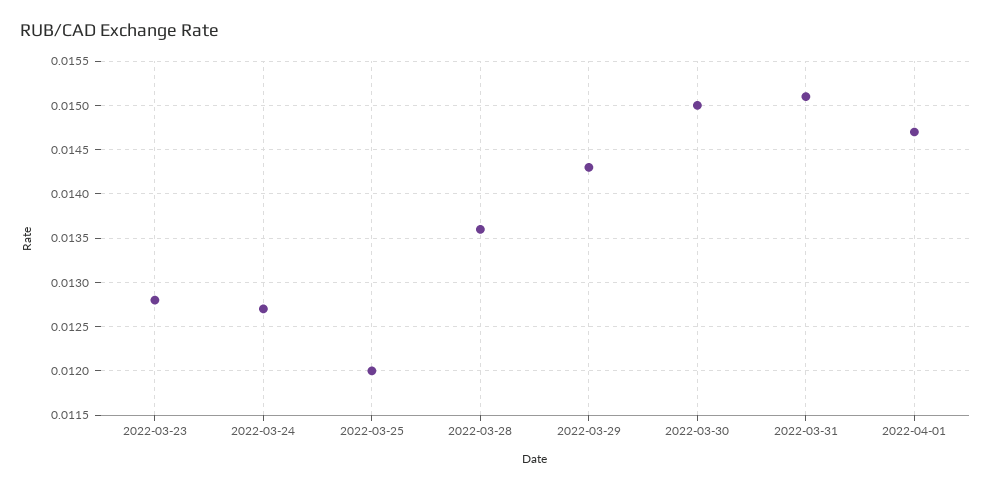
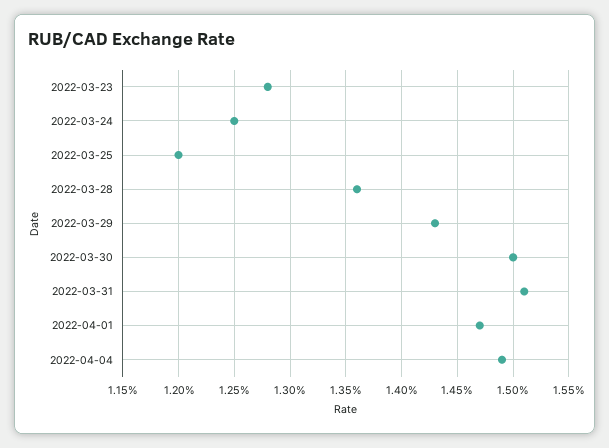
2022-03-24: 0.0127 -> 0.0125
2022-04-04: none -> 0.0149

